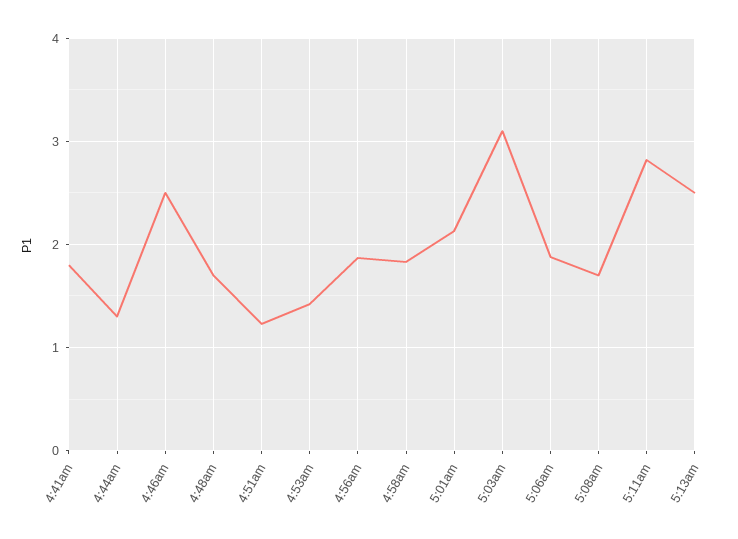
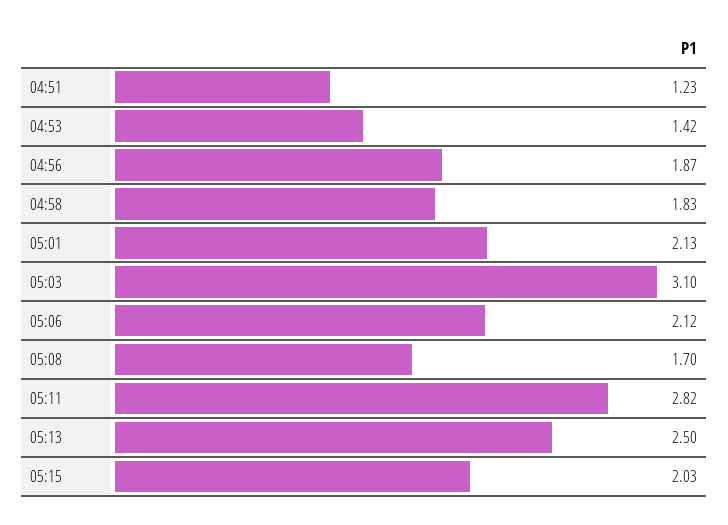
4:41am: 1.8 -> none
4:44am: 1.3 -> none
4:46am: 2.5 -> none
4:48am: 1.7 -> none
5:06am: 1.9 -> 2.12
05:15: none -> 2.03

